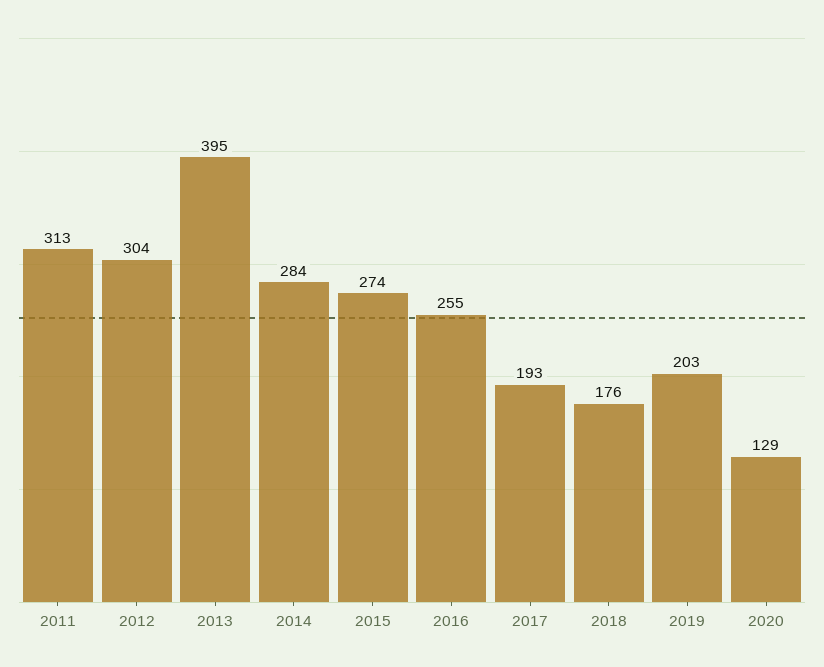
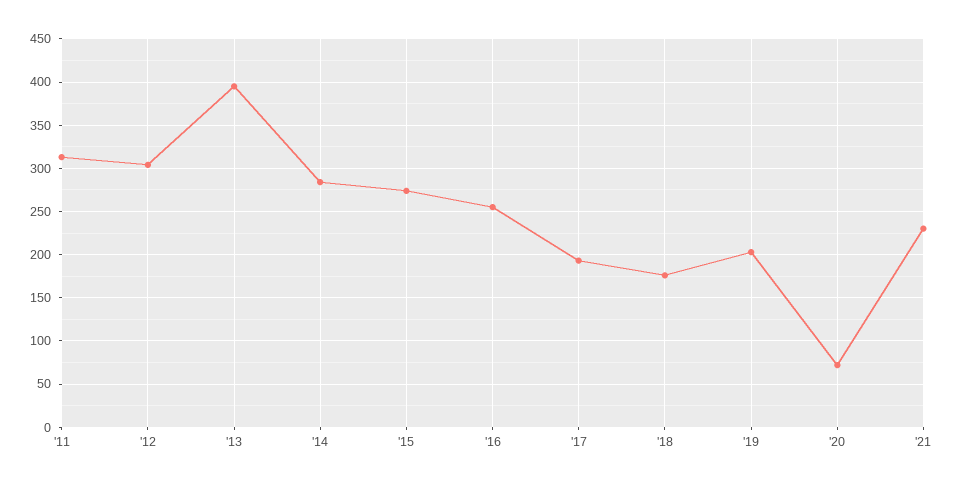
2020: 129 -> 70
'21: none -> 230

